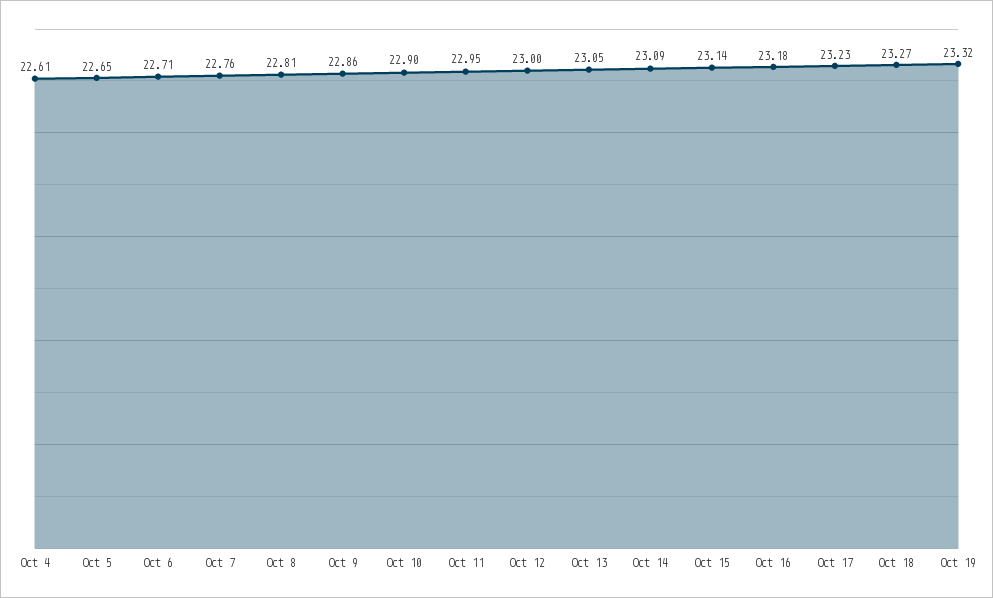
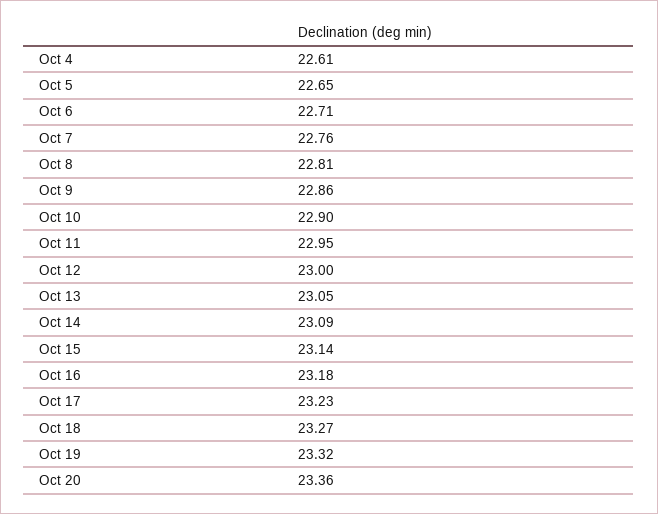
Oct 20: none -> 23.36

